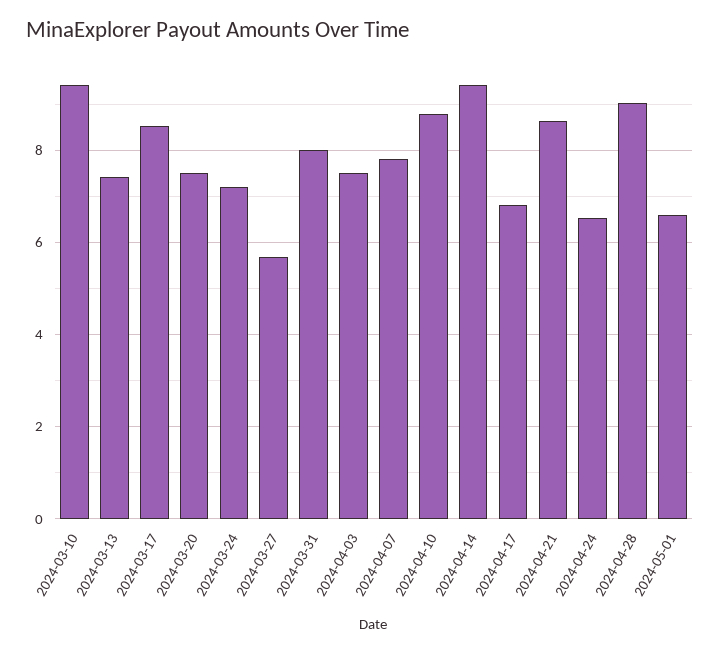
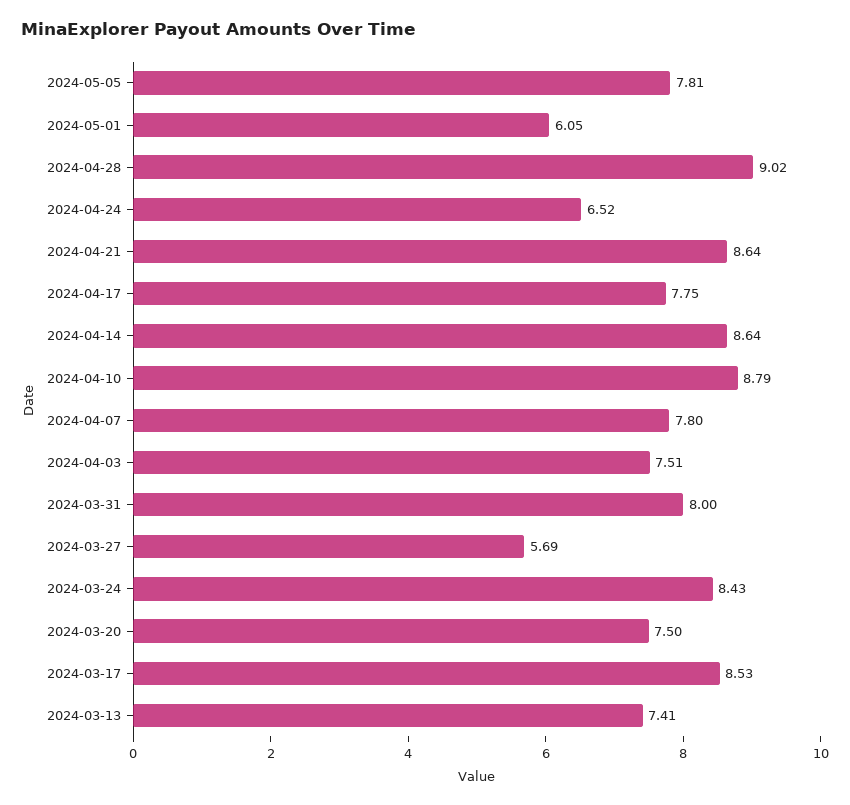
2024-03-10: 9.4 -> none
2024-03-24: 7.2 -> 8.43
2024-04-14: 9.4 -> 8.64
2024-04-17: 6.8 -> 7.75
2024-05-01: 6.6 -> 6.05
2024-05-05: none -> 7.81

